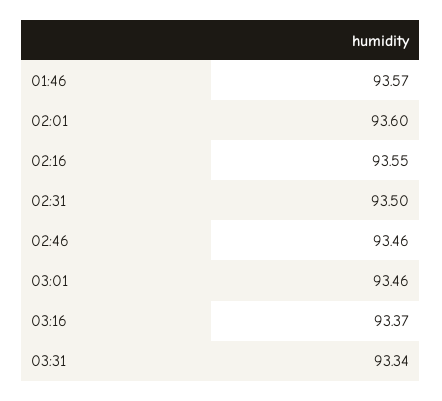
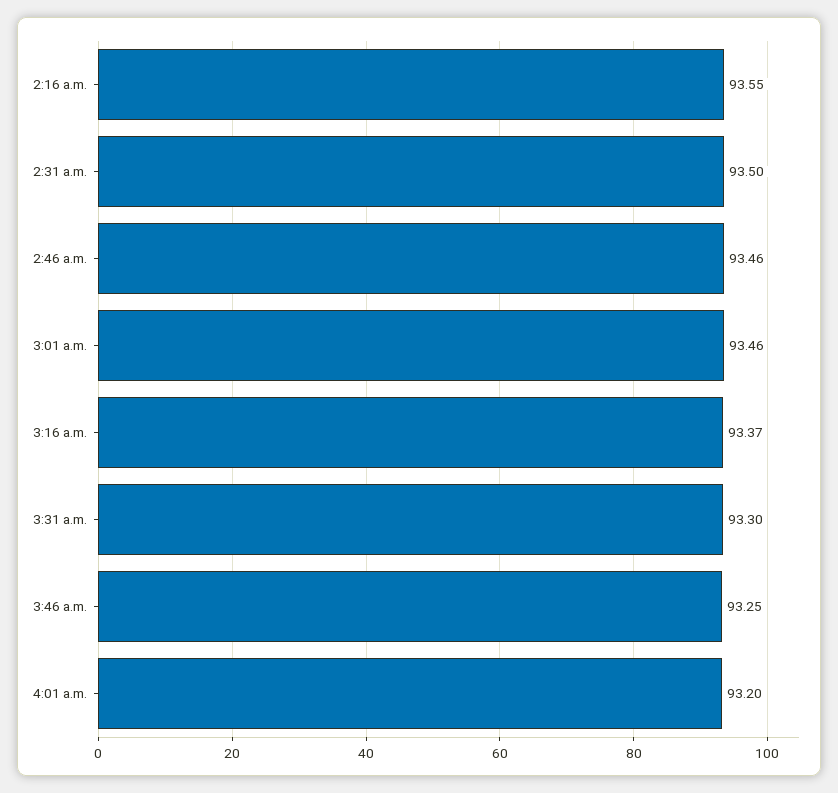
01:46: 93.57 -> none
02:01: 93.6 -> none
03:31: 93.34 -> 93.3
3:46 a.m.: none -> 93.25
4:01 a.m.: none -> 93.2

